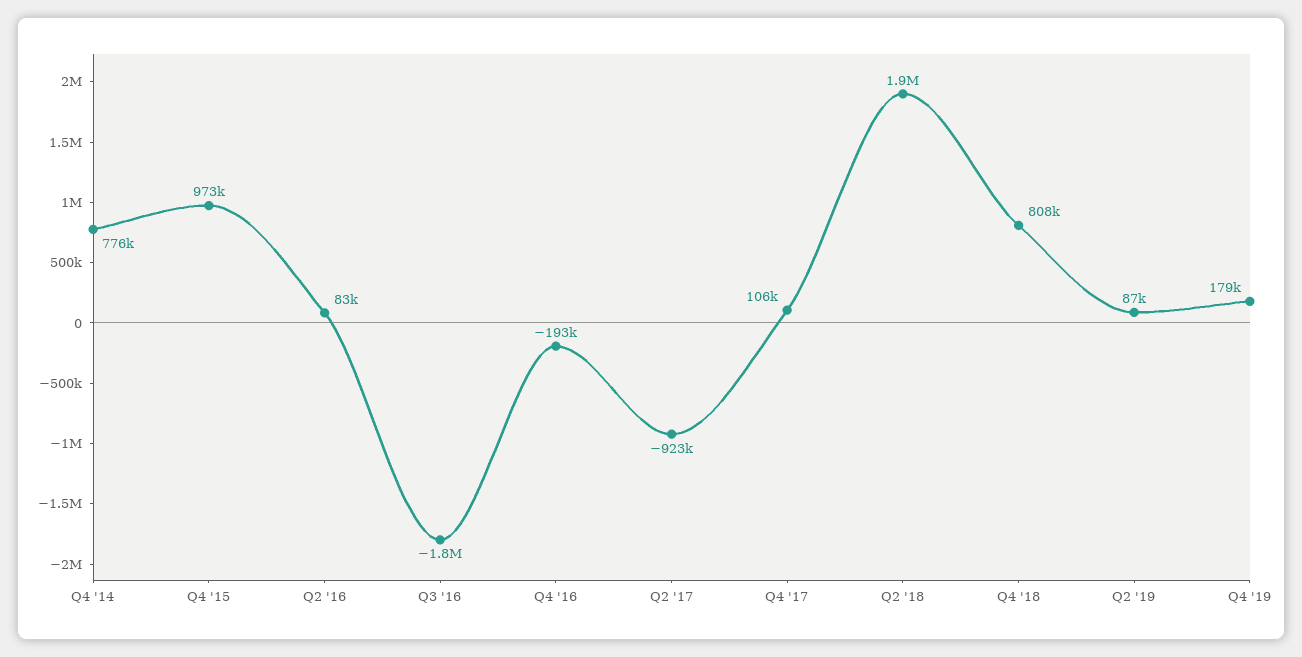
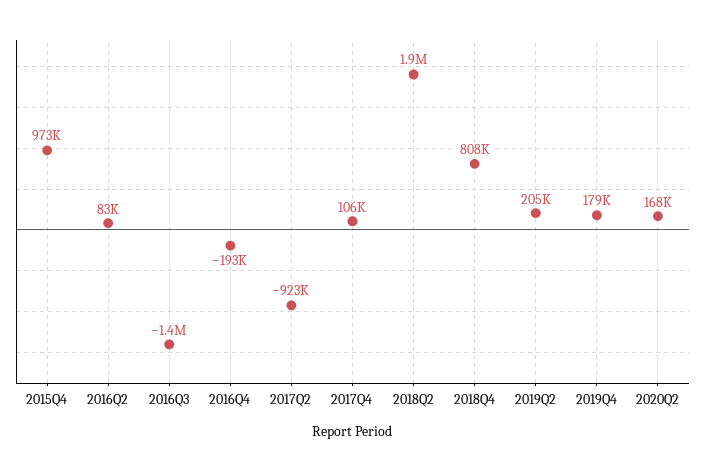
Q4 '14: 776000 -> none
Q3 '16: -1800000 -> -1400000
Q2 '19: 87000 -> 205000
2020Q2: none -> 168000

